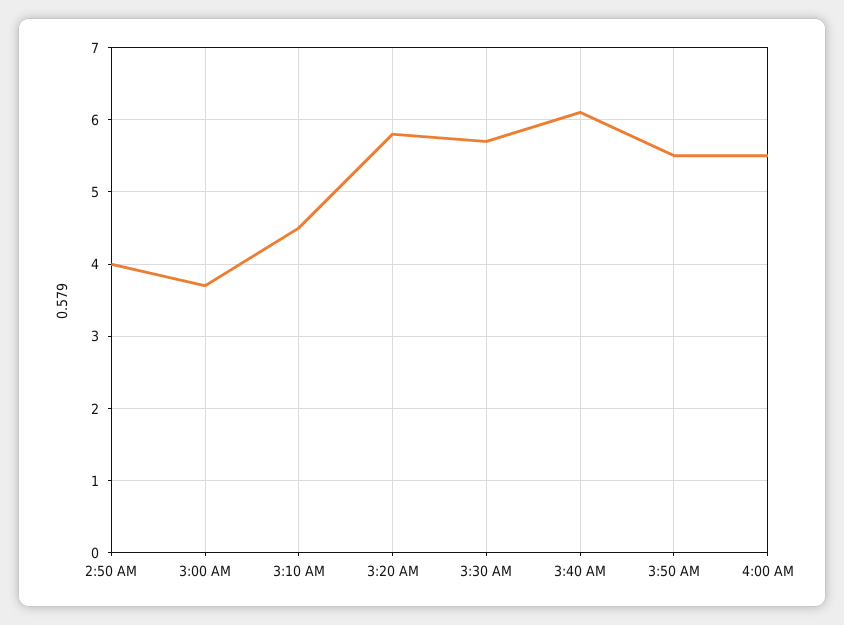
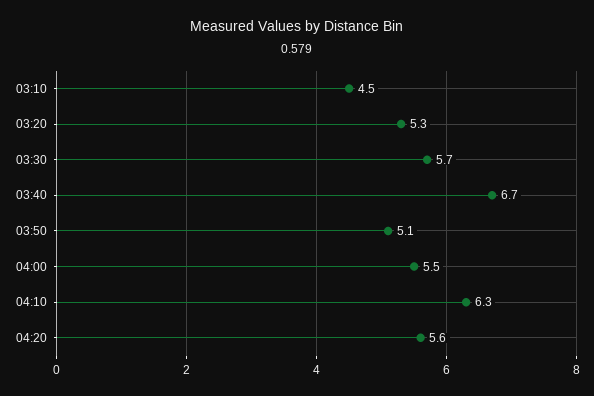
2:50 AM: 4 -> none
3:00 AM: 3.7 -> none
3:20 AM: 5.8 -> 5.3
3:40 AM: 6.1 -> 6.7
3:50 AM: 5.5 -> 5.1
04:10: none -> 6.3
04:20: none -> 5.6

